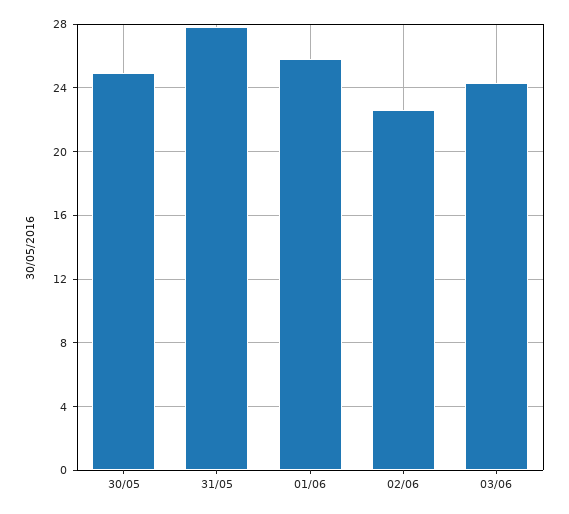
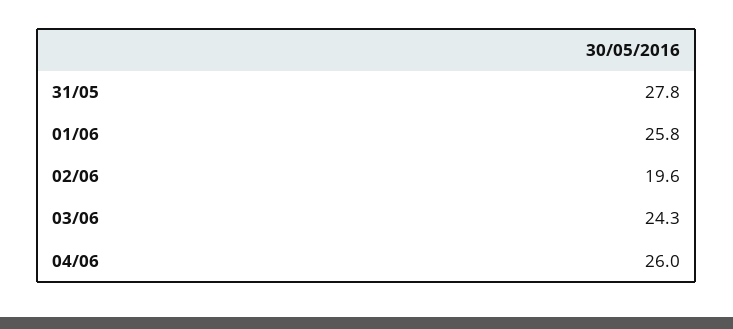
30/05: 25 -> none
02/06: 22.5 -> 19.6
04/06: none -> 26

